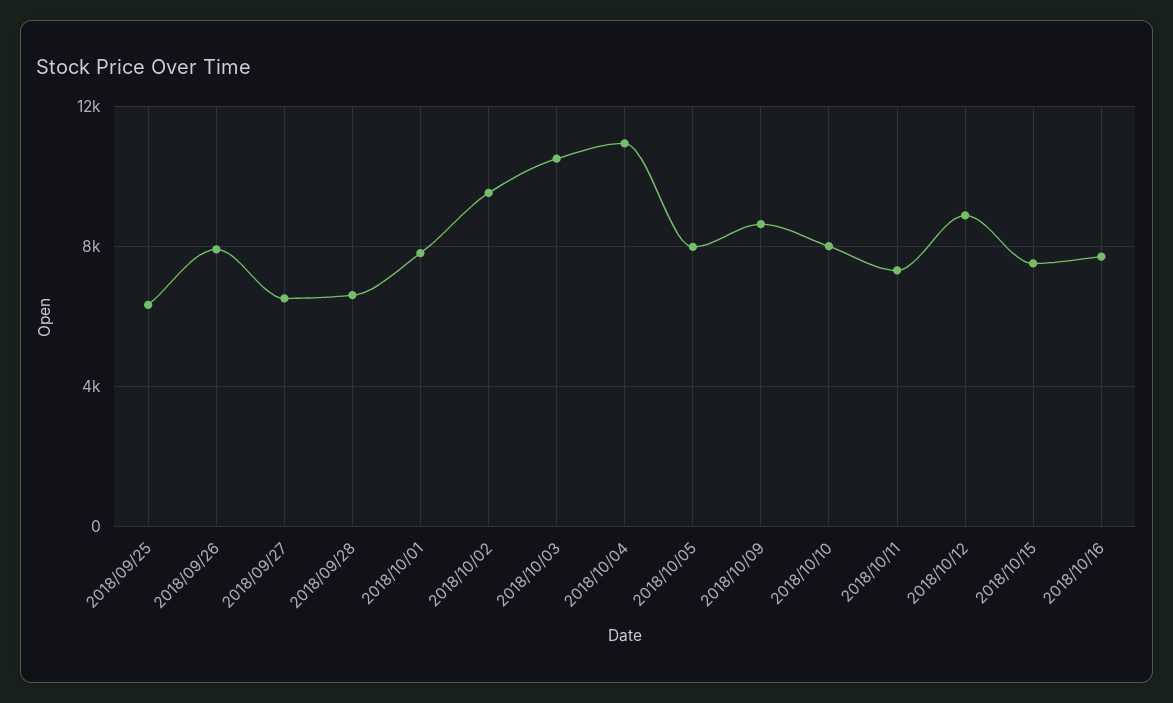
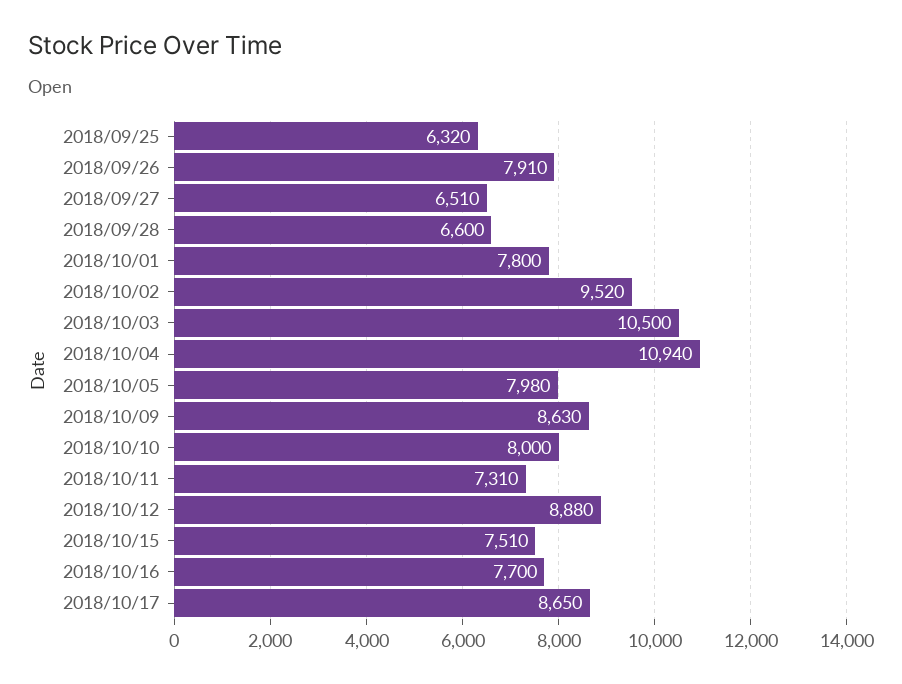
2018/10/17: none -> 8650

